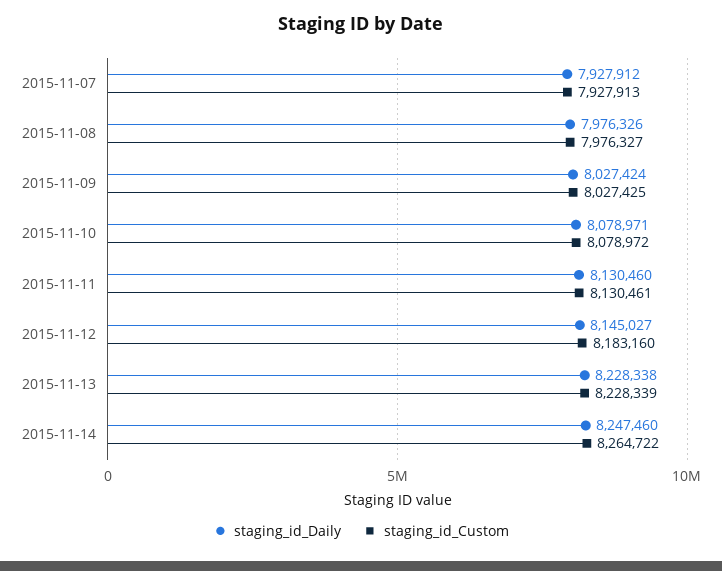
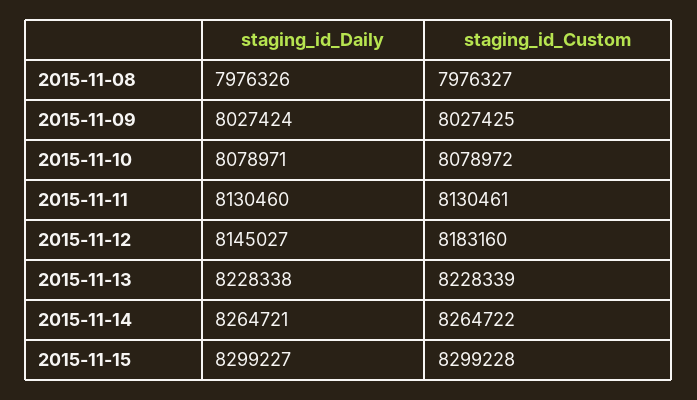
staging_id_Daily, 2015-11-07: 7927912 -> none
staging_id_Custom, 2015-11-07: 7927913 -> none
staging_id_Daily, 2015-11-14: 8247460 -> 8264721
staging_id_Daily, 2015-11-15: none -> 8299227
staging_id_Custom, 2015-11-15: none -> 8299228

